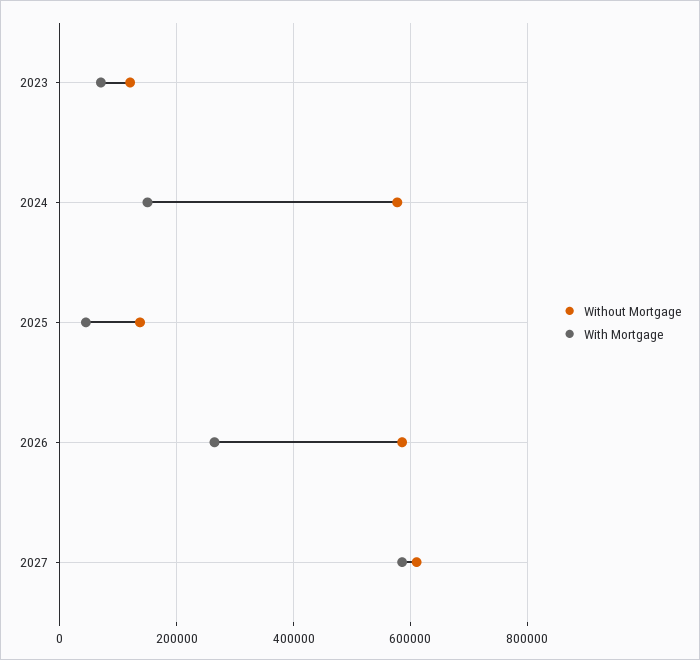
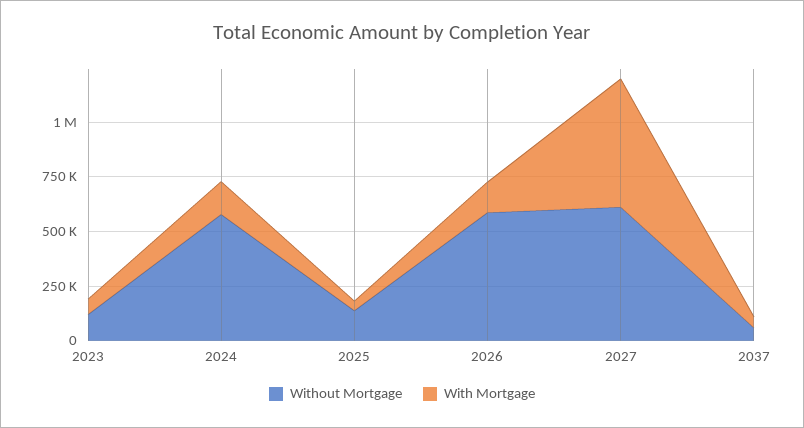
With Mortgage, 2026: 260000 -> 150000
Without Mortgage, 2037: none -> 50000
With Mortgage, 2037: none -> 50000

